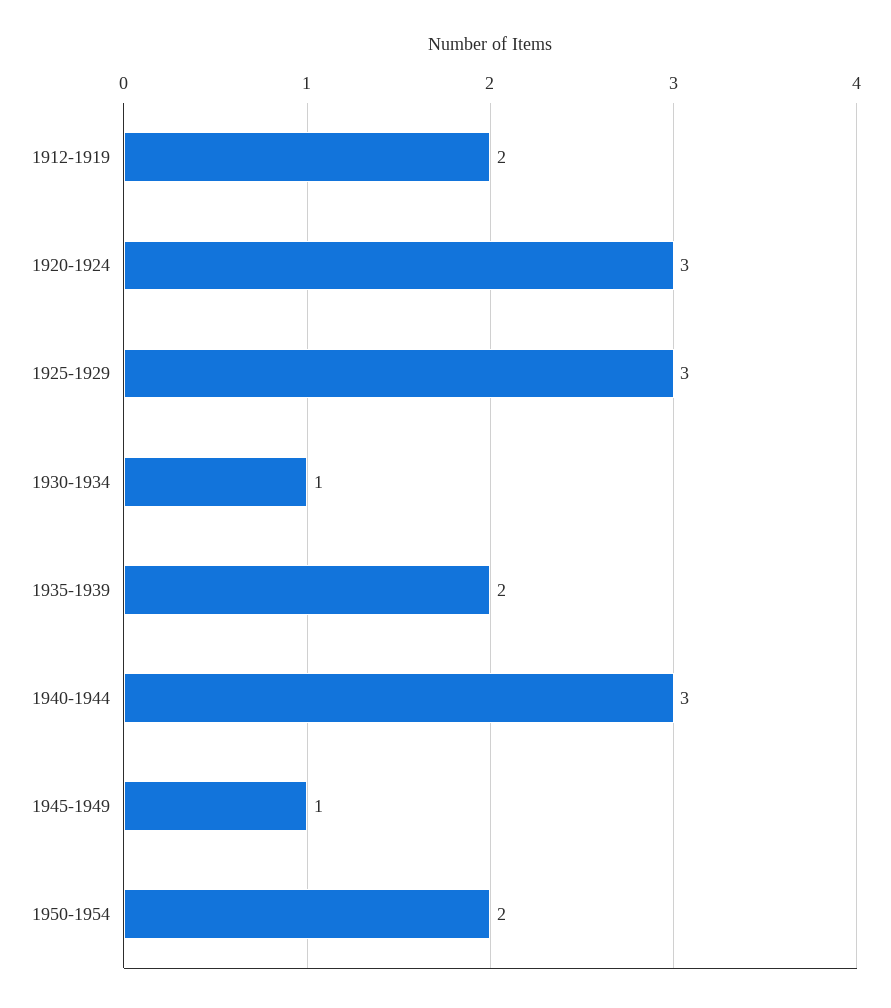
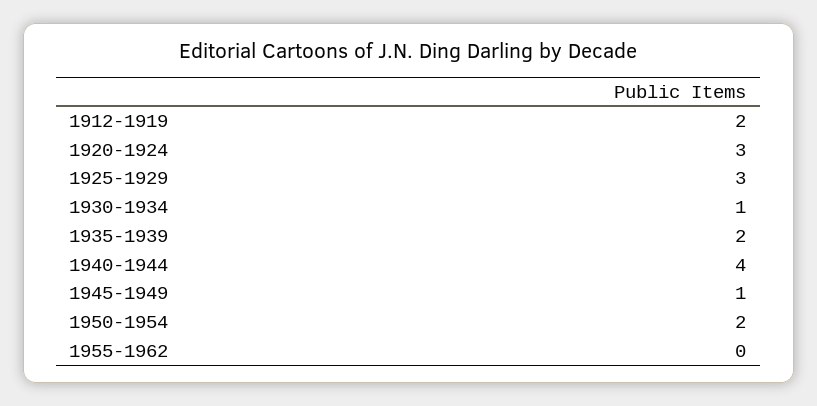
1940-1944: 3 -> 4
1955-1962: none -> 0

